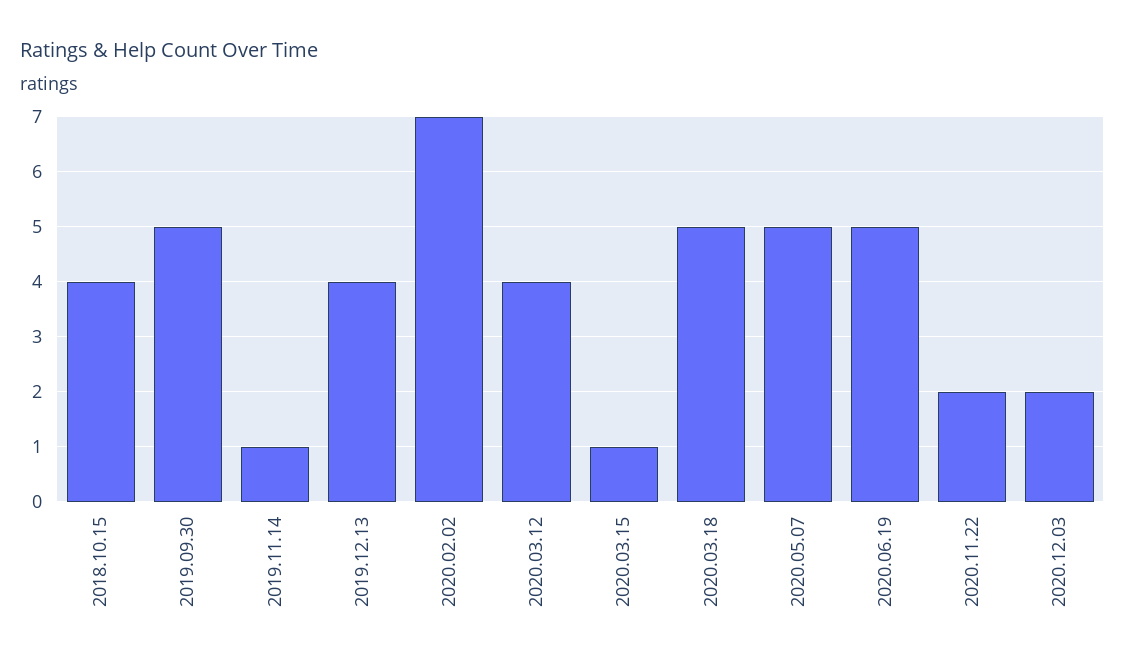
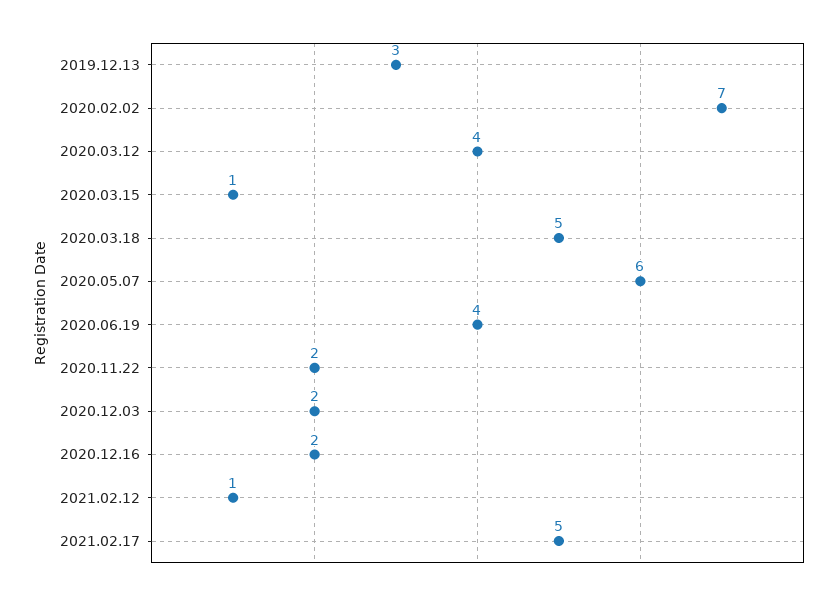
2018.10.15: 4 -> none
2019.09.30: 5 -> none
2019.11.14: 1 -> none
2019.12.13: 4 -> 3
2020.05.07: 5 -> 6
2020.06.19: 5 -> 4
2020.12.16: none -> 2
2021.02.12: none -> 1
2021.02.17: none -> 5

